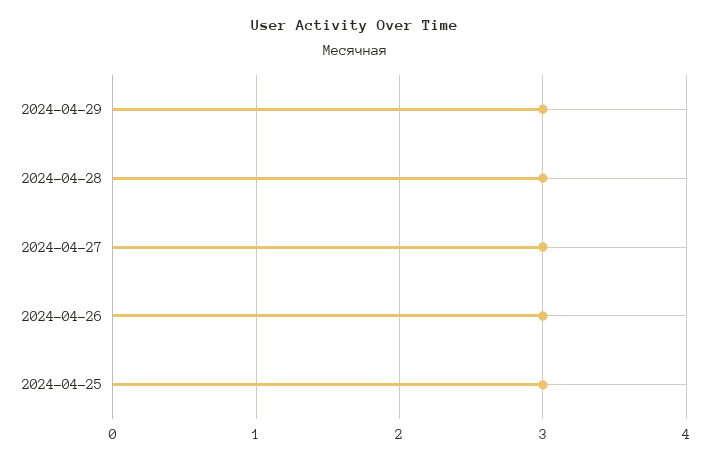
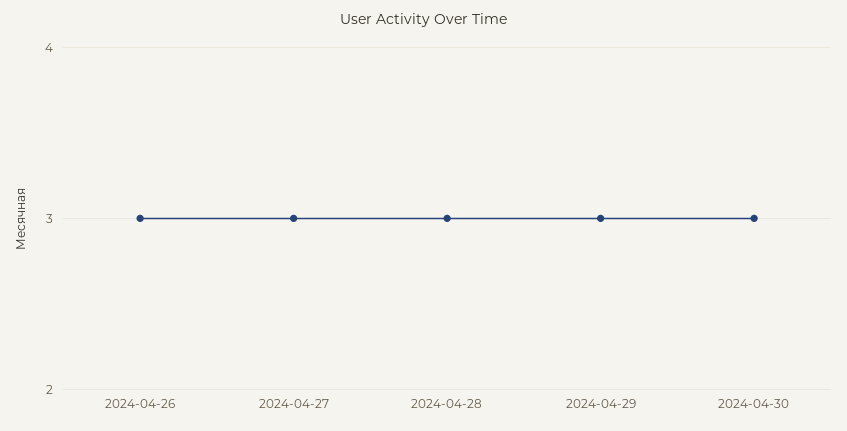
2024-04-25: 3 -> none
2024-04-30: none -> 3

